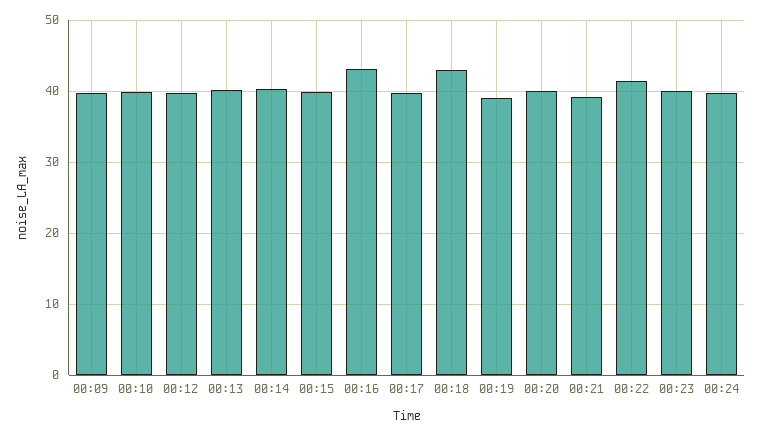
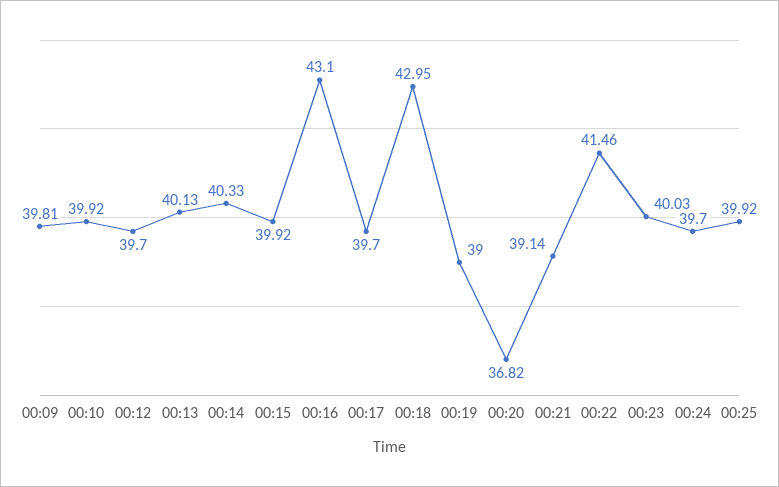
00:20: 40 -> 36.82
00:25: none -> 39.92

